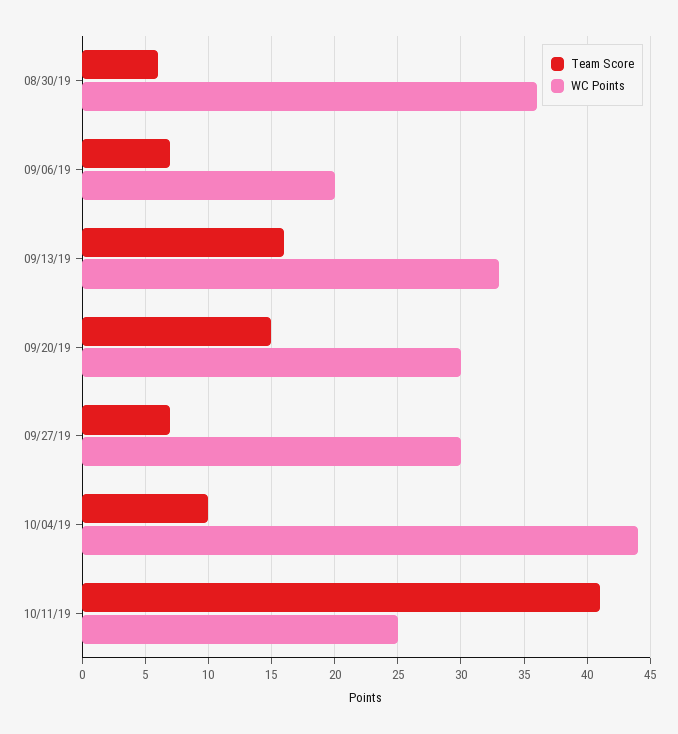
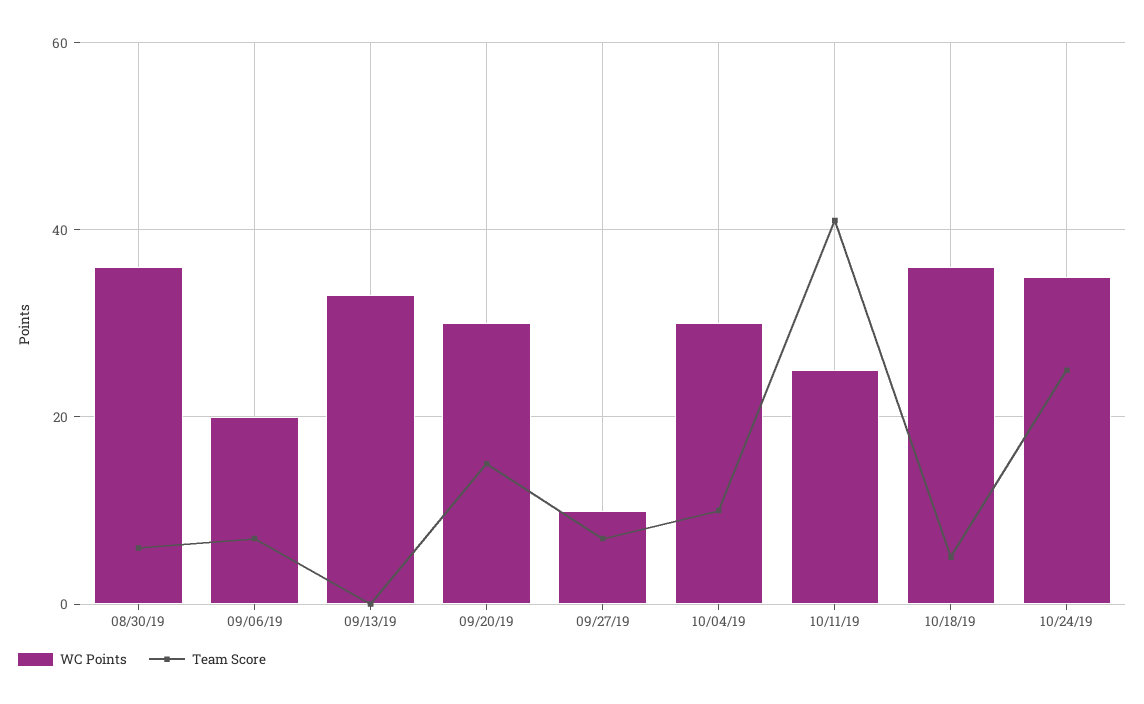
Team Score, 09/13/19: 16 -> 0
WC Points, 09/27/19: 30 -> 10
WC Points, 10/04/19: 44 -> 30
WC Points, 10/18/19: none -> 35
Team Score, 10/18/19: none -> 5
WC Points, 10/24/19: none -> 35
Team Score, 10/24/19: none -> 25

